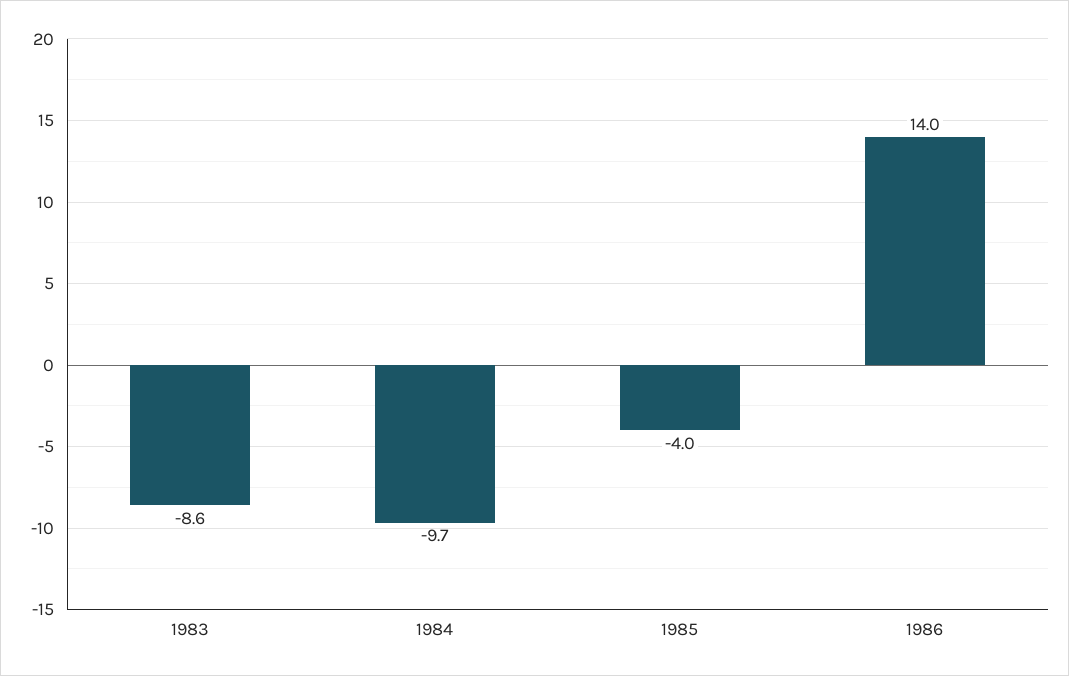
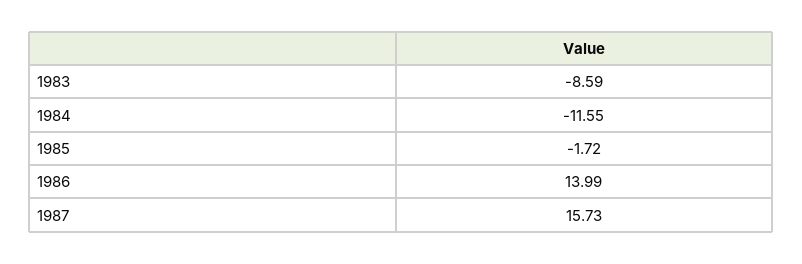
1984: -9.7 -> -11.55
1985: -4 -> -1.72
1987: none -> 15.73

